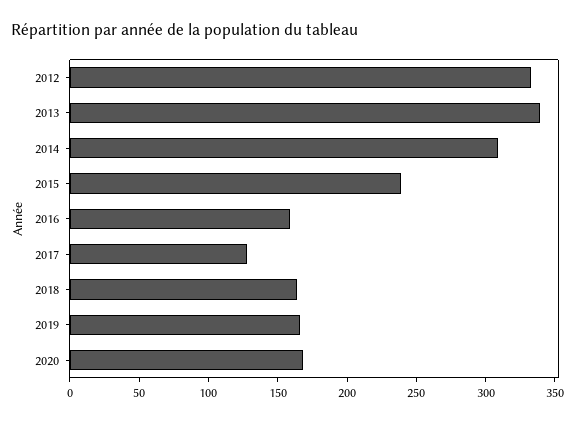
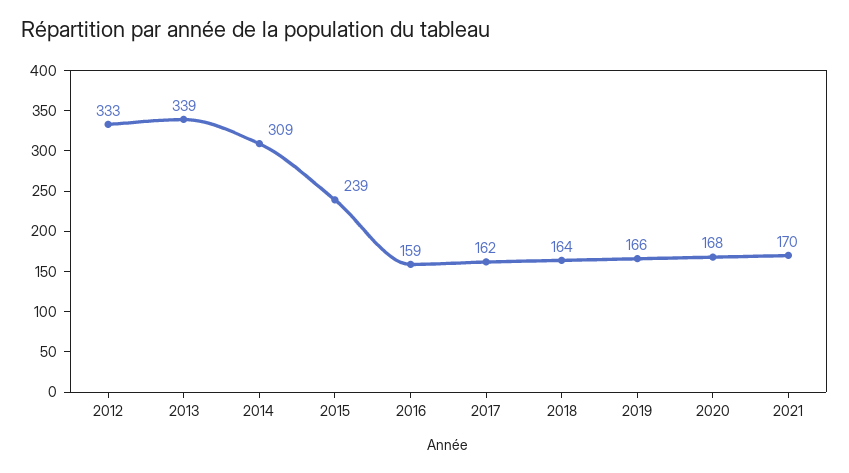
2017: 130 -> 162
2021: none -> 170

